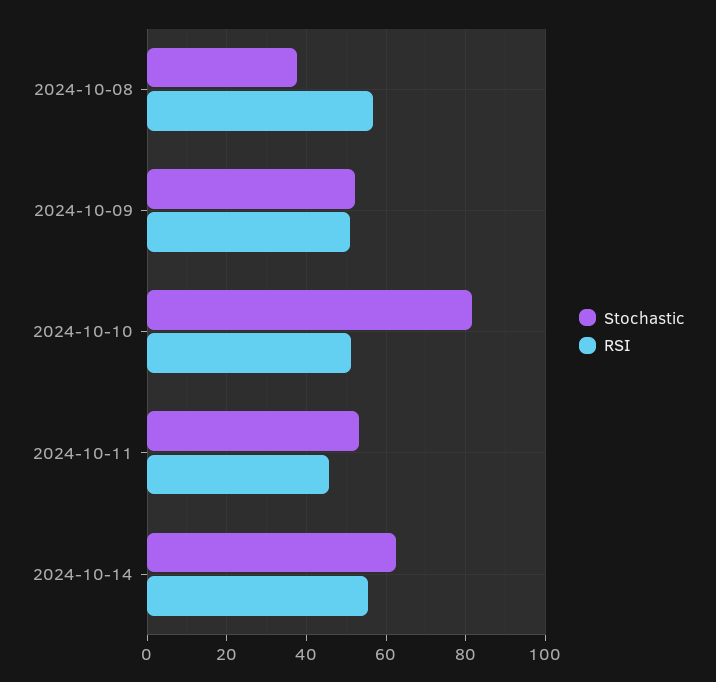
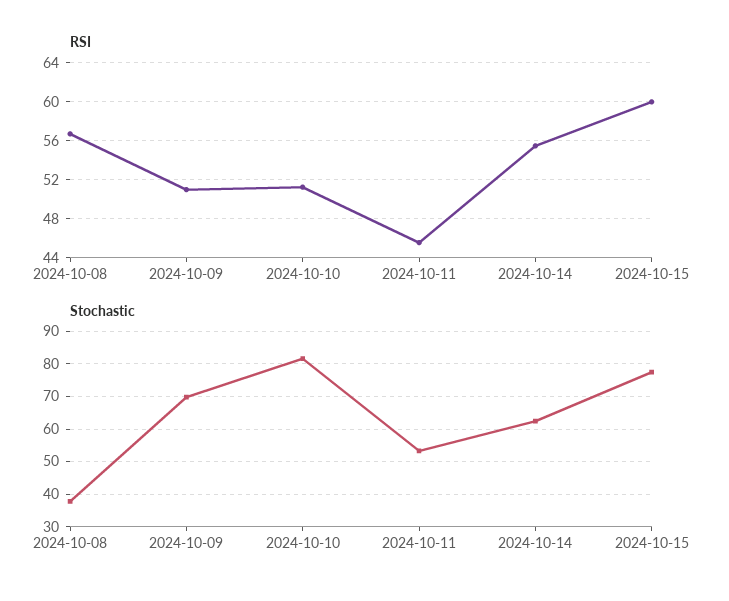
Stochastic, 2024-10-09: 52 -> 70
RSI, 2024-10-15: none -> 60
Stochastic, 2024-10-15: none -> 78

